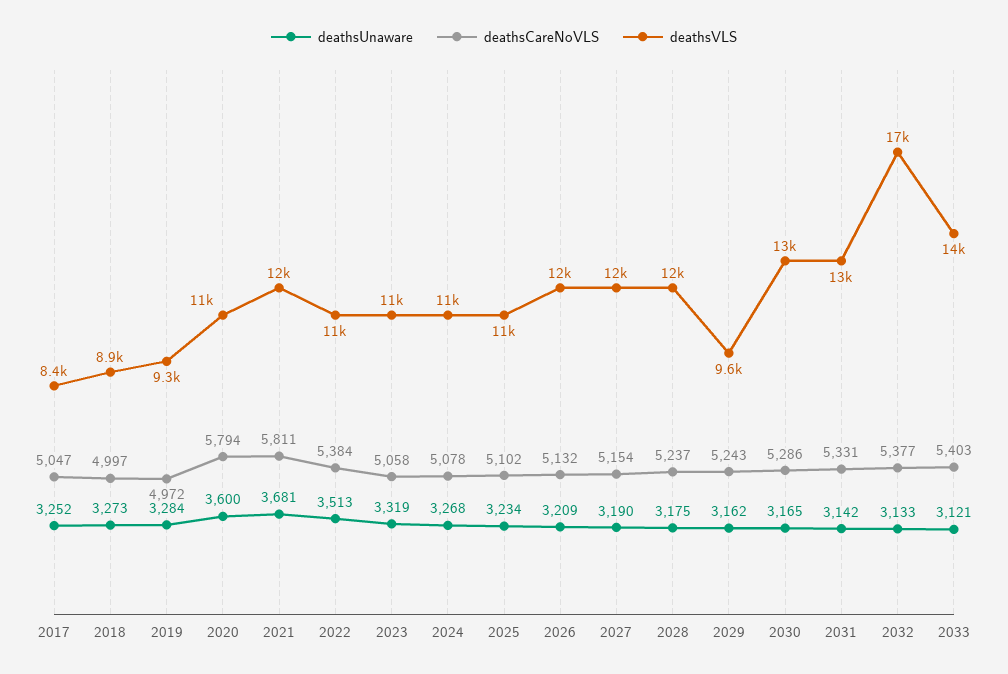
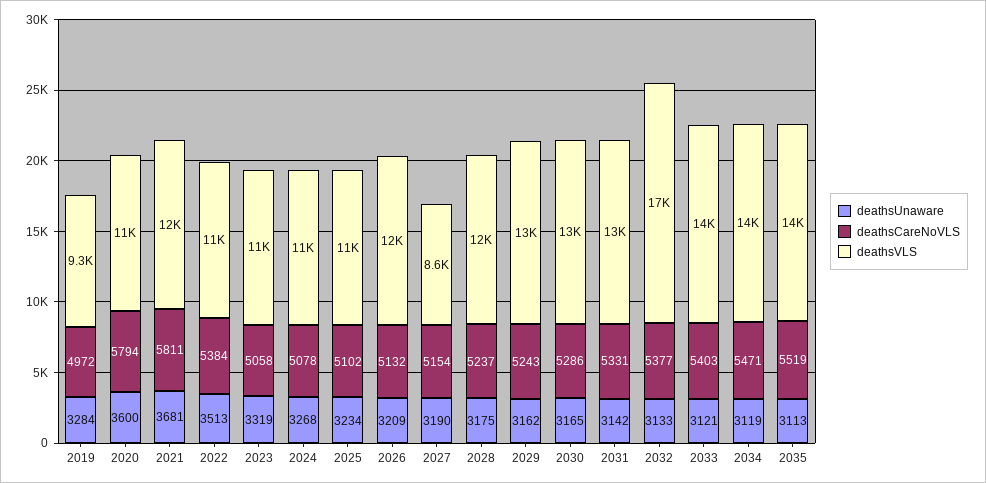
deathsUnaware, 2017: 3252 -> none
deathsCareNoVLS, 2017: 5047 -> none
deathsVLS, 2017: 8400 -> none
deathsUnaware, 2018: 3273 -> none
deathsCareNoVLS, 2018: 4997 -> none
deathsVLS, 2018: 8900 -> none
deathsVLS, 2027: 12000 -> 8600
deathsVLS, 2029: 9600 -> 13000
deathsUnaware, 2034: none -> 3119
deathsCareNoVLS, 2034: none -> 5471
deathsVLS, 2034: none -> 14000
deathsUnaware, 2035: none -> 3113
deathsCareNoVLS, 2035: none -> 5519
deathsVLS, 2035: none -> 14000

